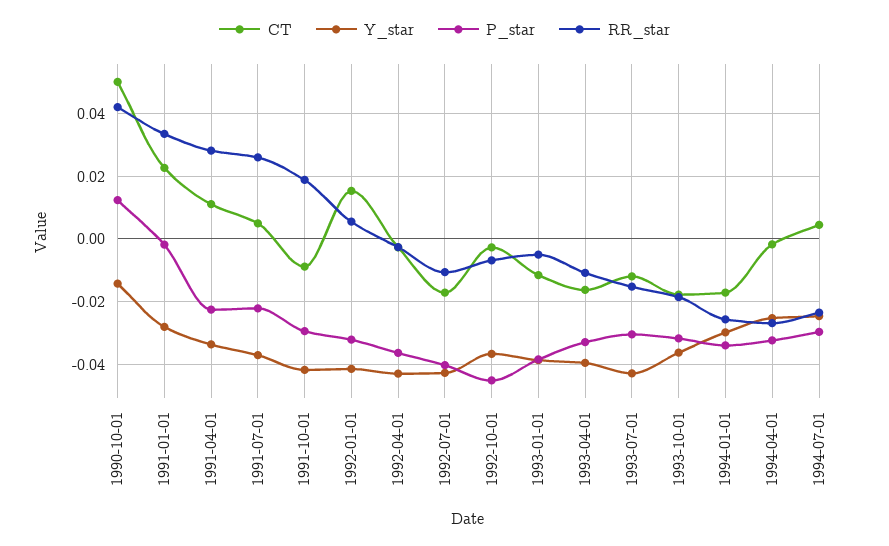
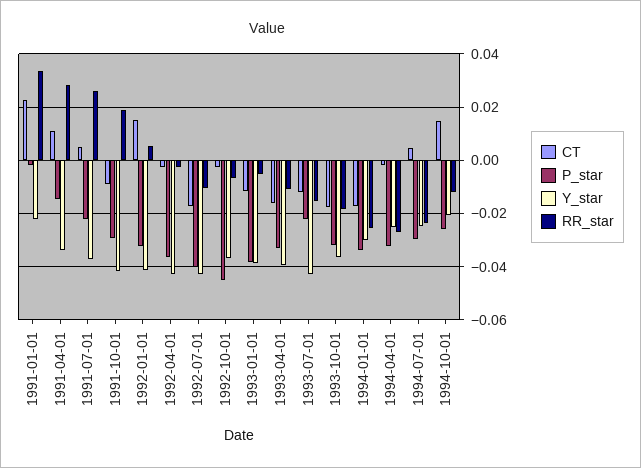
CT, 1990-10-01: 0.05 -> none
Y_star, 1990-10-01: -0.014 -> none
P_star, 1990-10-01: 0.012 -> none
RR_star, 1990-10-01: 0.042 -> none
Y_star, 1991-01-01: -0.028 -> -0.0225
P_star, 1991-04-01: -0.022 -> -0.015
P_star, 1993-07-01: -0.03 -> -0.0225
CT, 1994-10-01: none -> 0.015
P_star, 1994-10-01: none -> -0.025
Y_star, 1994-10-01: none -> -0.02
RR_star, 1994-10-01: none -> -0.0125

